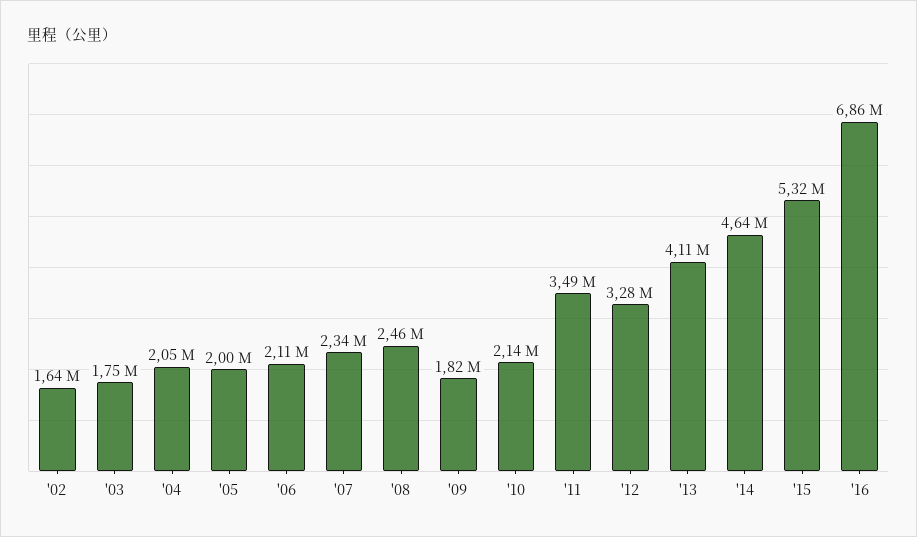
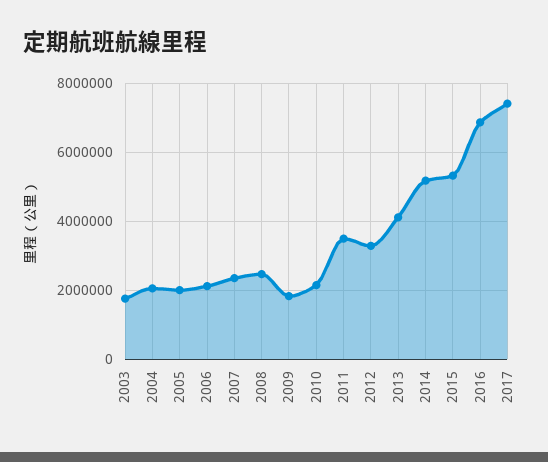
'02: 1640000 -> none
'14: 4640000 -> 5200000
2017: none -> 7400000

